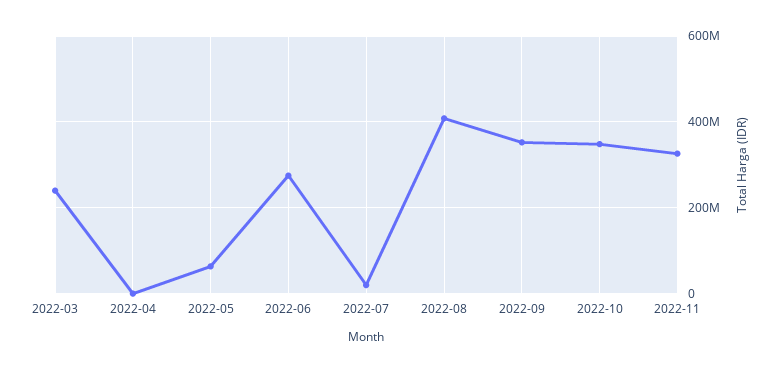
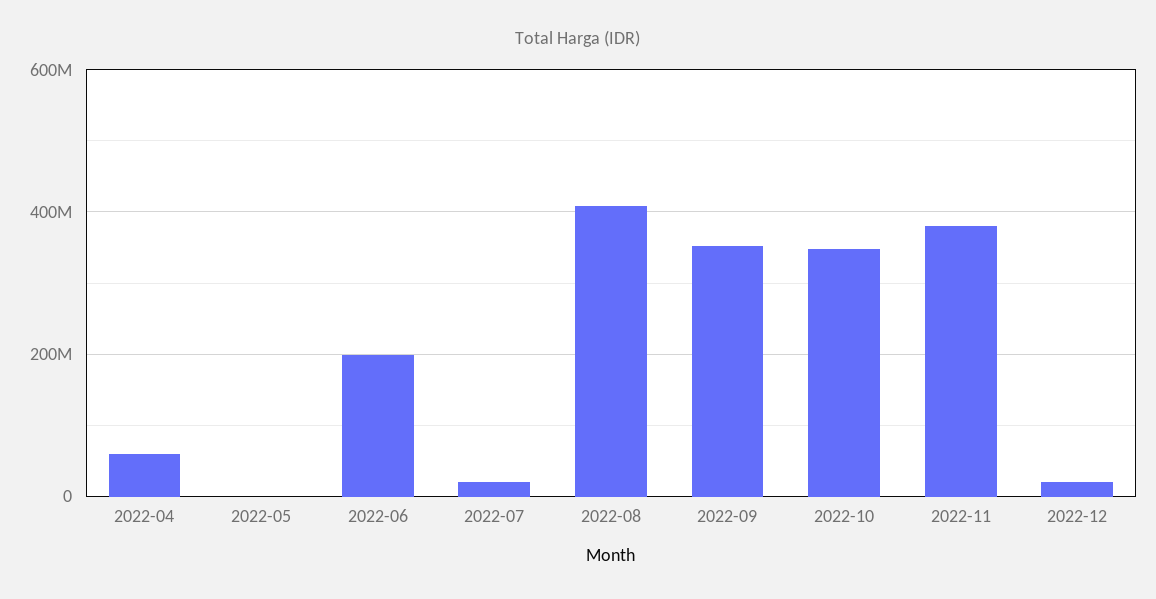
2022-03: 240000000 -> none
2022-04: 0 -> 60000000
2022-05: 60000000 -> 0
2022-06: 280000000 -> 200000000
2022-11: 320000000 -> 380000000
2022-12: none -> 20000000

